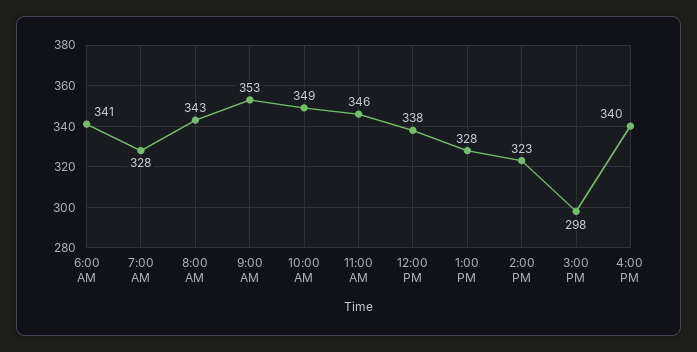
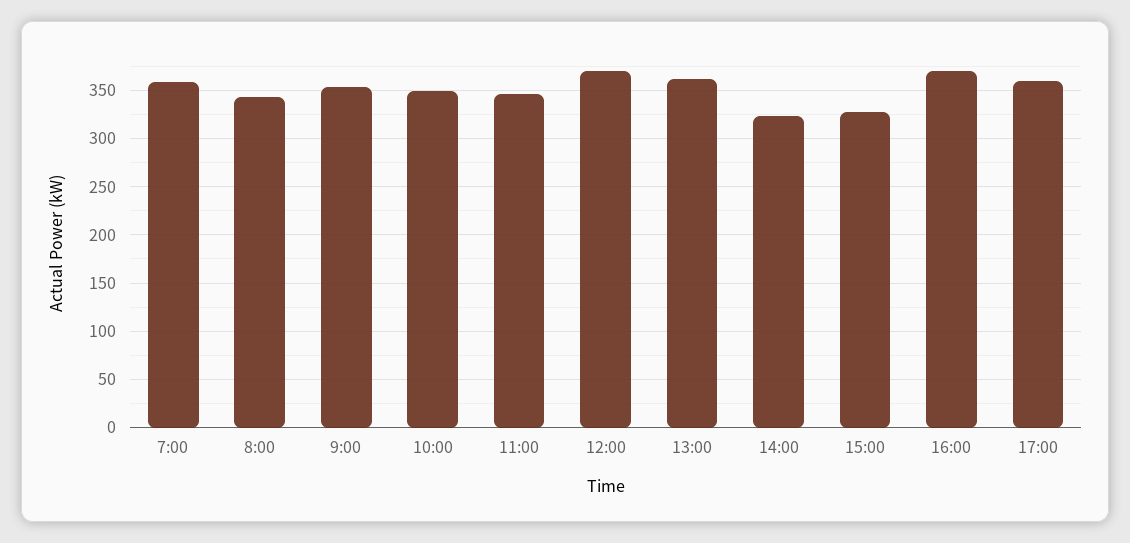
6:00 AM: 341 -> none
7:00 AM: 328 -> 360
12:00 PM: 338 -> 370
1:00 PM: 328 -> 360
3:00 PM: 298 -> 330
4:00 PM: 340 -> 370
17:00: none -> 360

